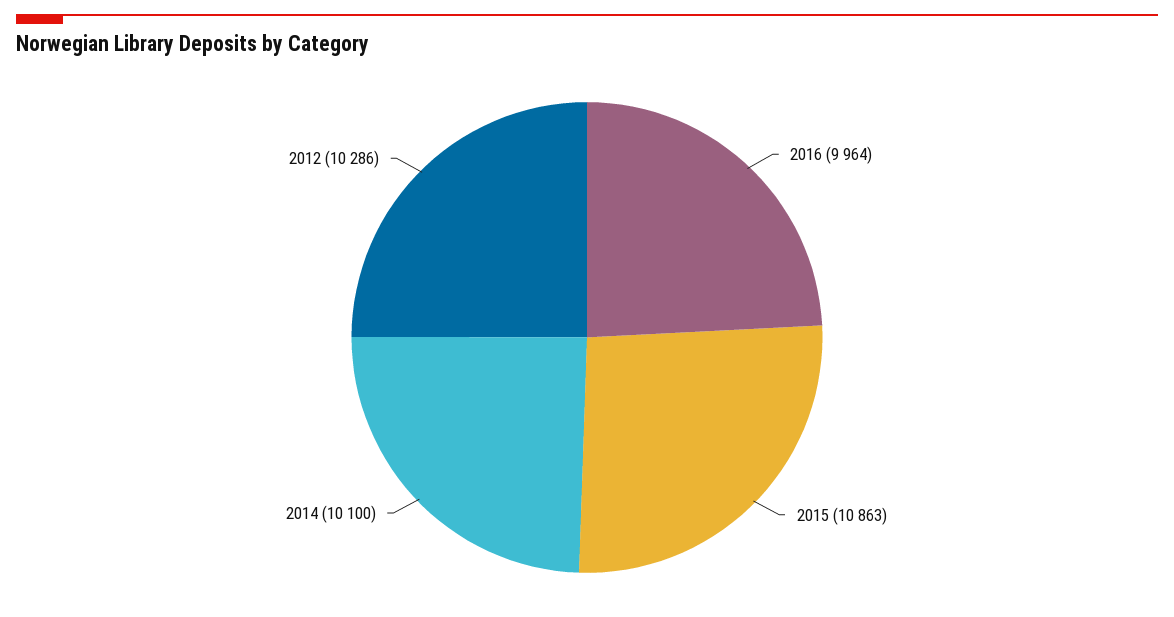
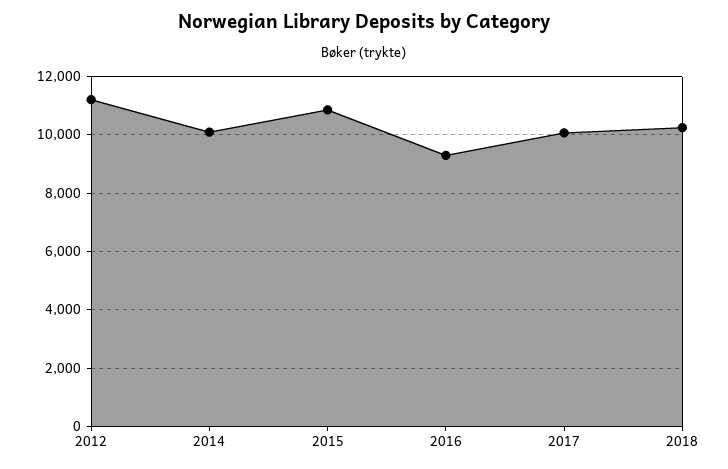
2016: 9964 -> 9250
2012: 10286 -> 11250
2017: none -> 10000
2018: none -> 10250

